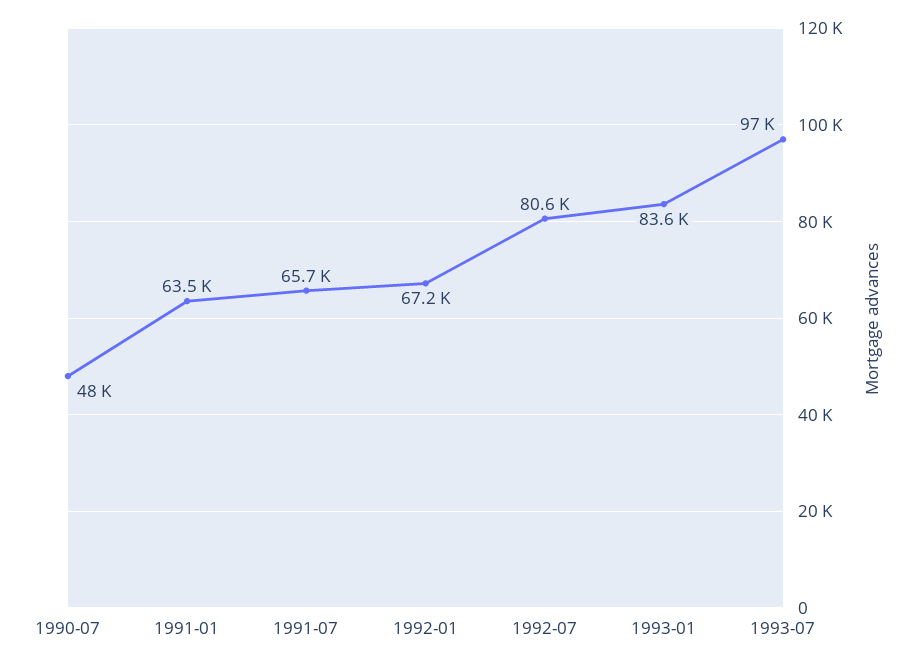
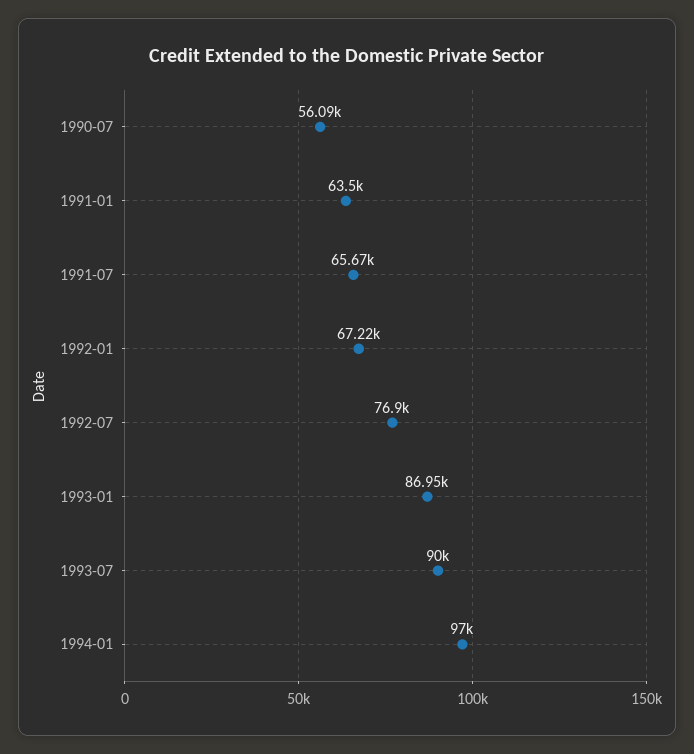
1990-07: 48000 -> 56090
1992-07: 80600 -> 76900
1993-01: 83600 -> 86950
1993-07: 97000 -> 90000
1994-01: none -> 97000

